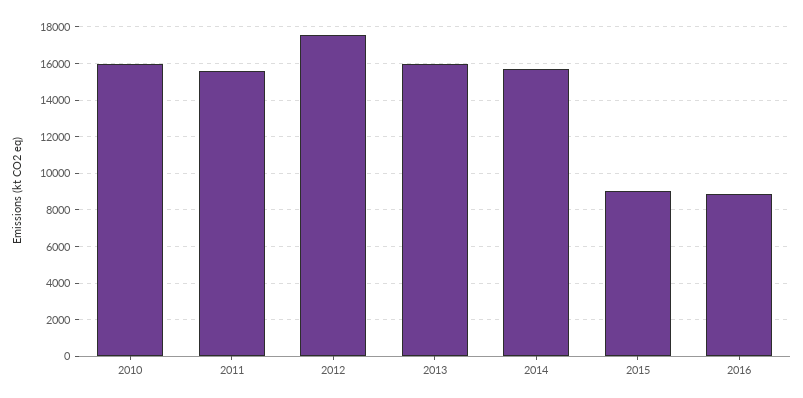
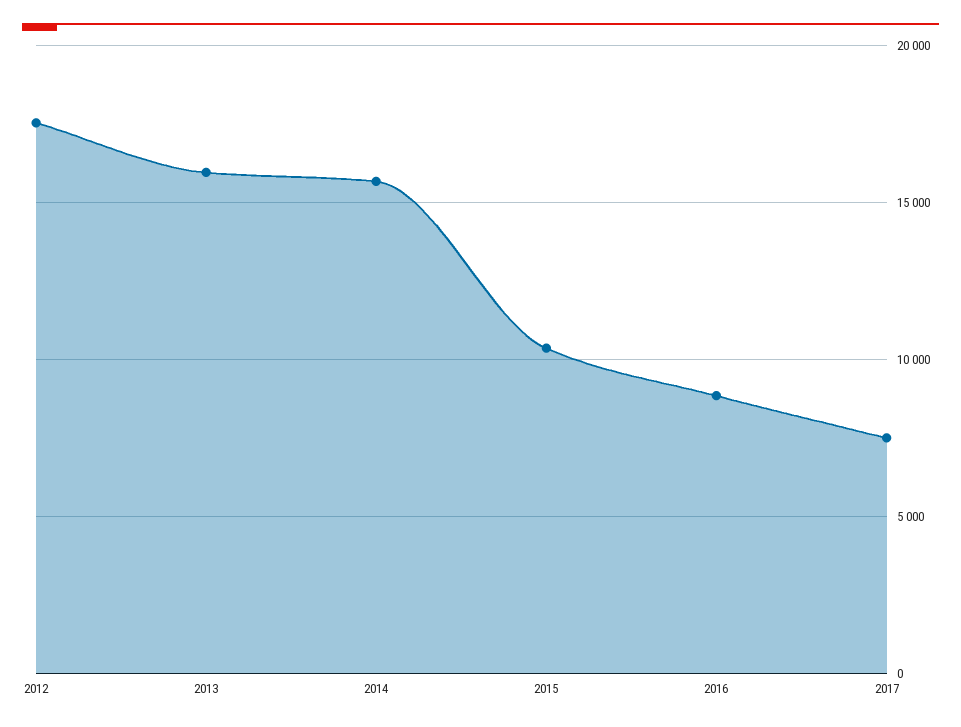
2010: 16000 -> none
2011: 15500 -> none
2015: 9000 -> 10500
2017: none -> 7500

